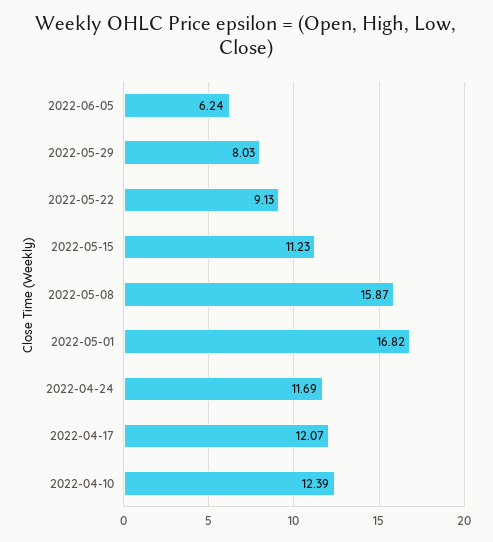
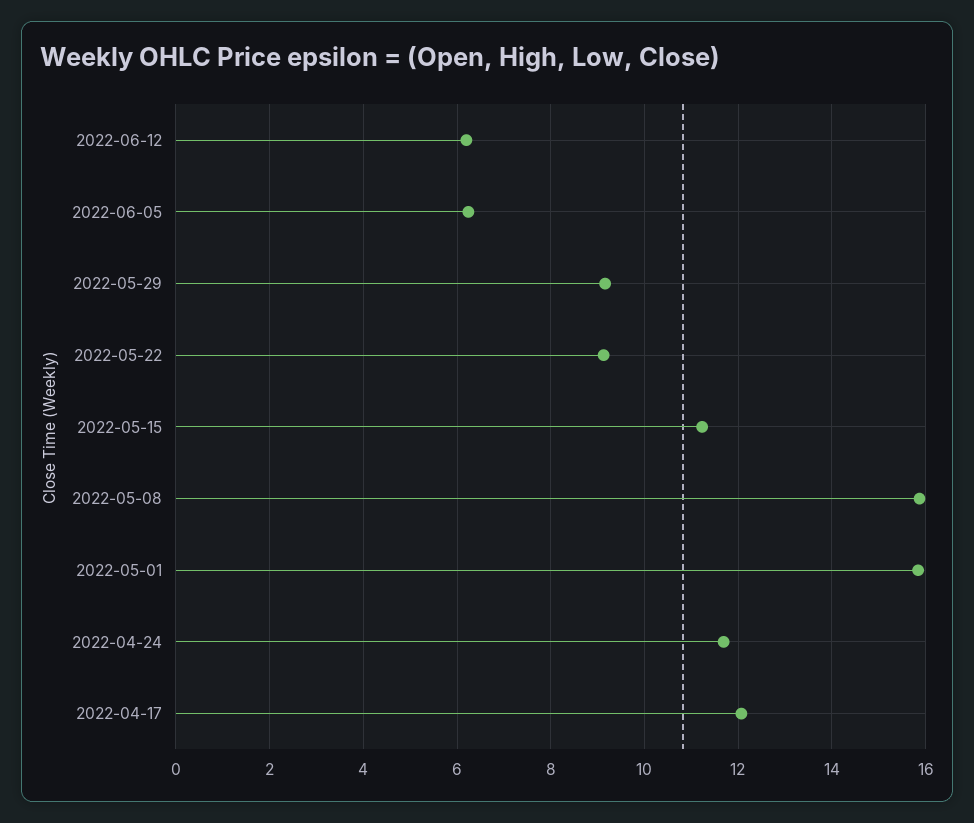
2022-05-29: 8.03 -> 9.2
2022-05-01: 16.82 -> 15.8
2022-04-10: 12.39 -> none
2022-06-12: none -> 6.2

